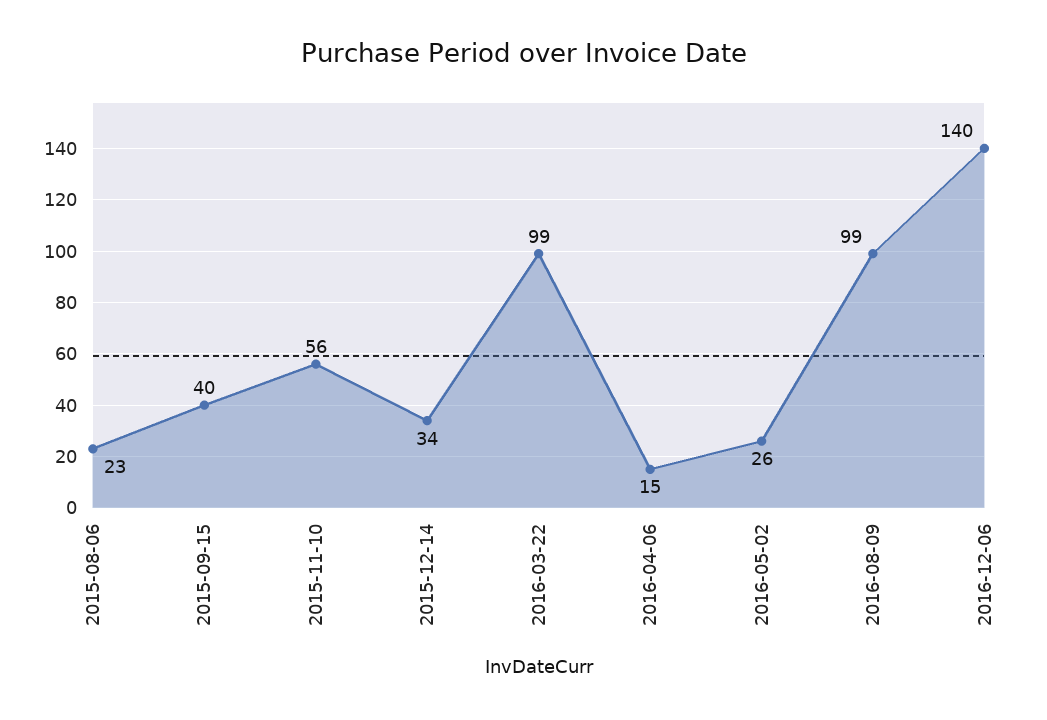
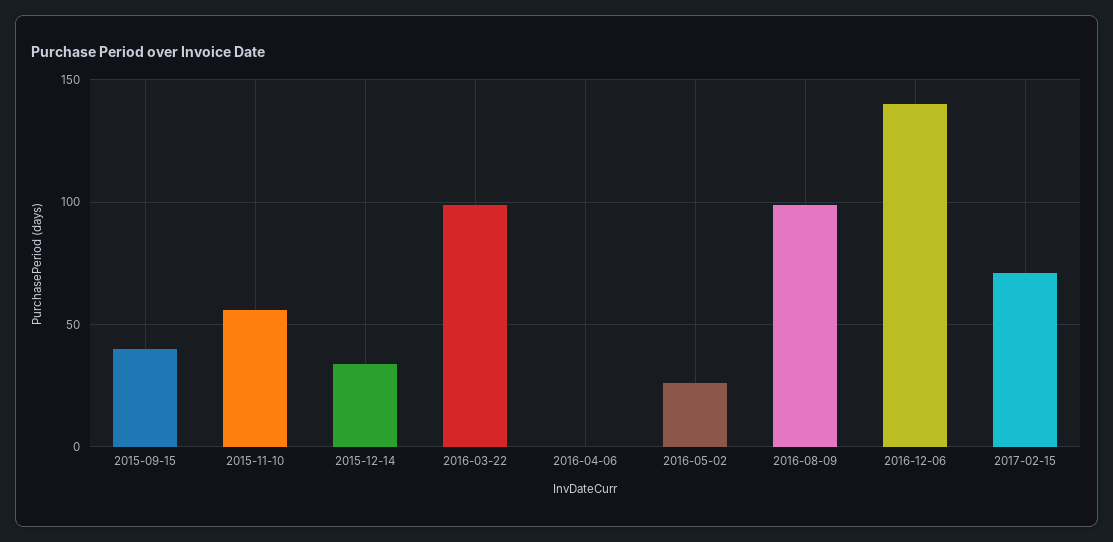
2015-08-06: 23 -> none
2016-04-06: 15 -> 0
2017-02-15: none -> 70

